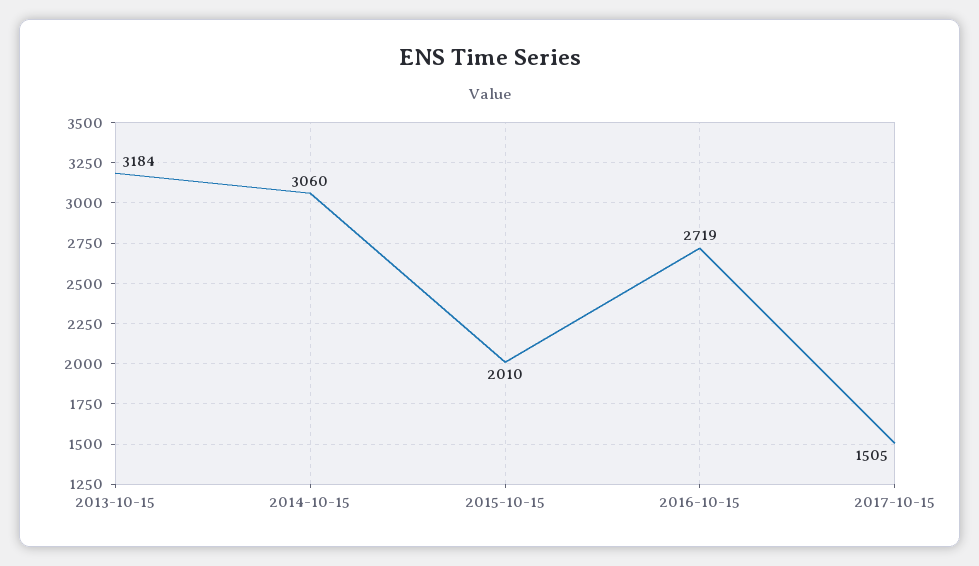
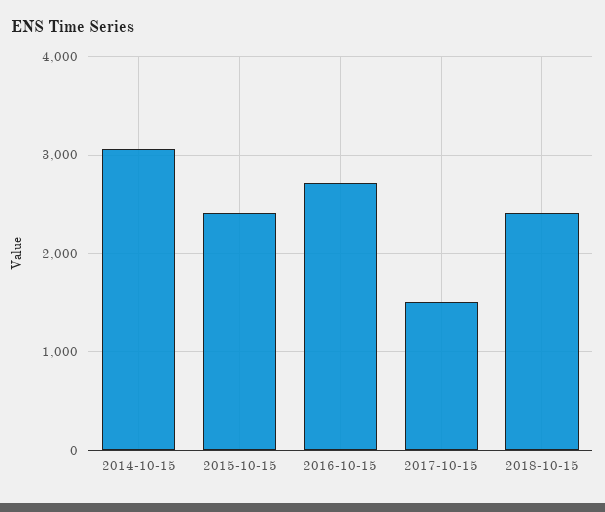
2013-10-15: 3184 -> none
2015-10-15: 2010 -> 2400
2018-10-15: none -> 2400

